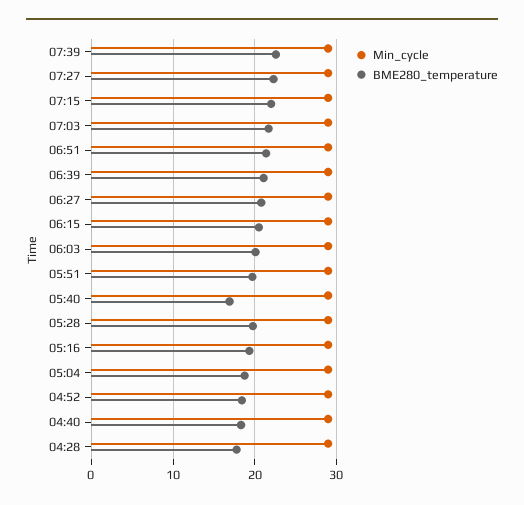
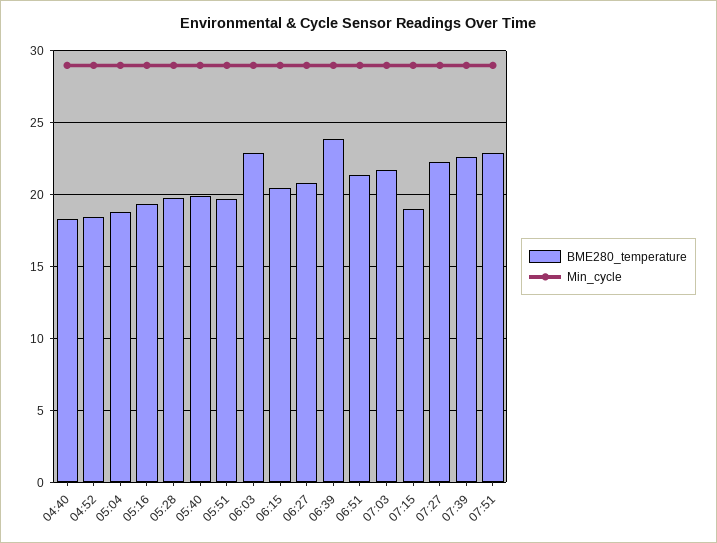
BME280_temperature, 07:15: 22 -> 19
BME280_temperature, 06:39: 21 -> 24
BME280_temperature, 06:03: 20 -> 23
BME280_temperature, 05:40: 17 -> 20
Min_cycle, 04:28: 29 -> none
BME280_temperature, 04:28: 18 -> none
BME280_temperature, 07:51: none -> 23
Min_cycle, 07:51: none -> 29

